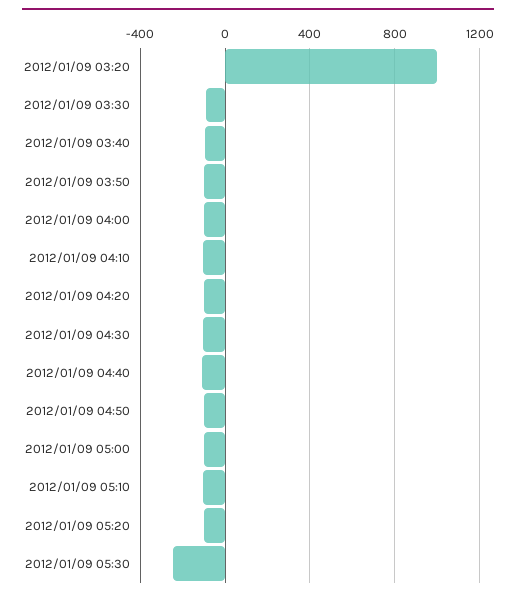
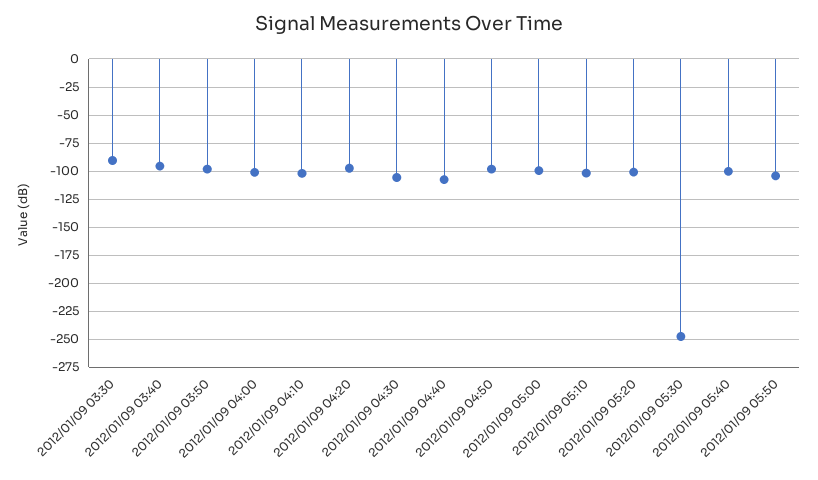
2012/01/09 03:20: 1000 -> none
2012/01/09 05:40: none -> -100
2012/01/09 05:50: none -> -100

